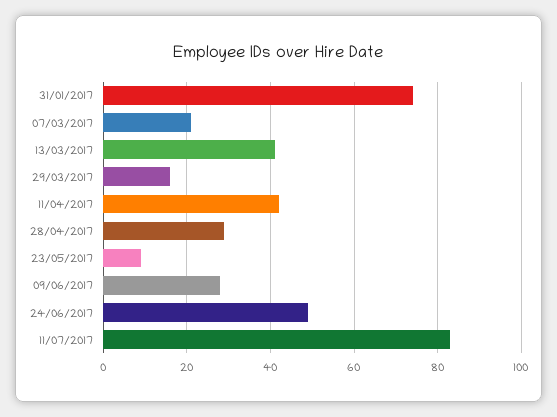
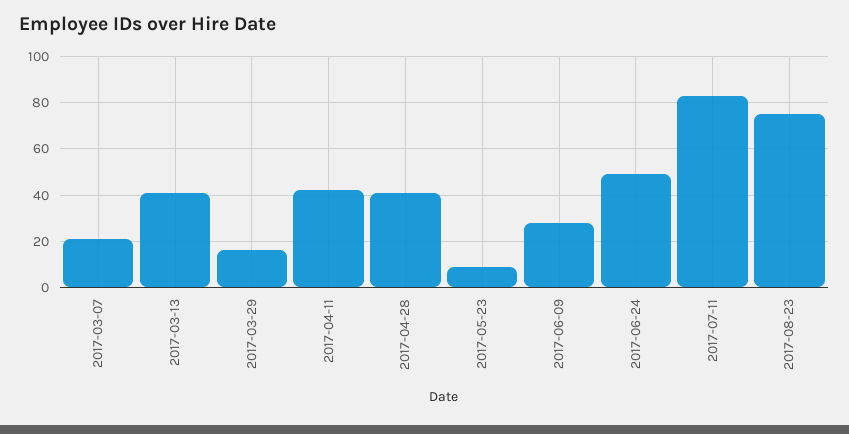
31/01/2017: 75 -> none
28/04/2017: 30 -> 40
2017-08-23: none -> 75

